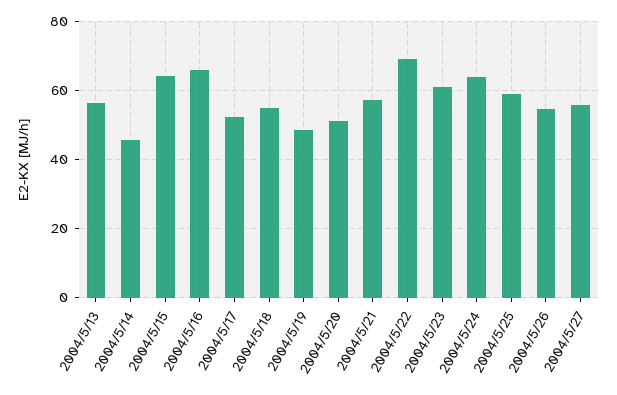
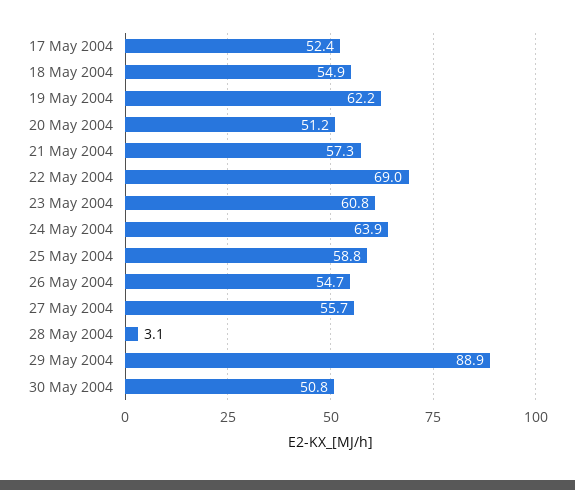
2004/5/13: 56 -> none
2004/5/14: 46 -> none
2004/5/15: 64 -> none
2004/5/16: 66 -> none
2004/5/19: 48 -> 62.2
28 May 2004: none -> 3.1
29 May 2004: none -> 88.9
30 May 2004: none -> 50.8

